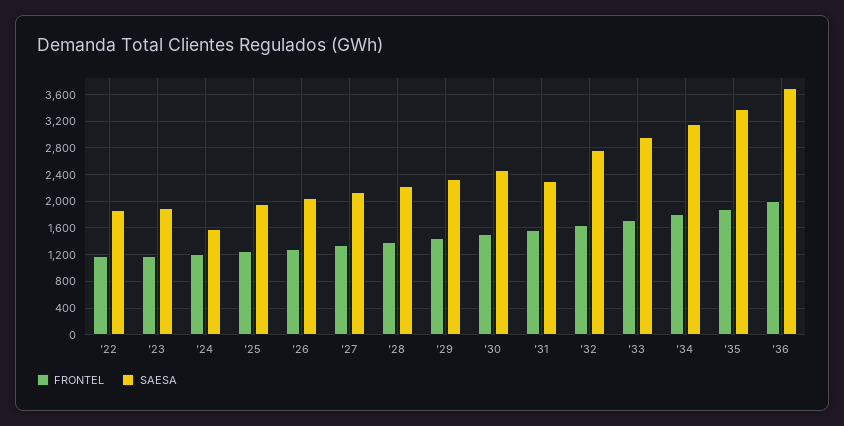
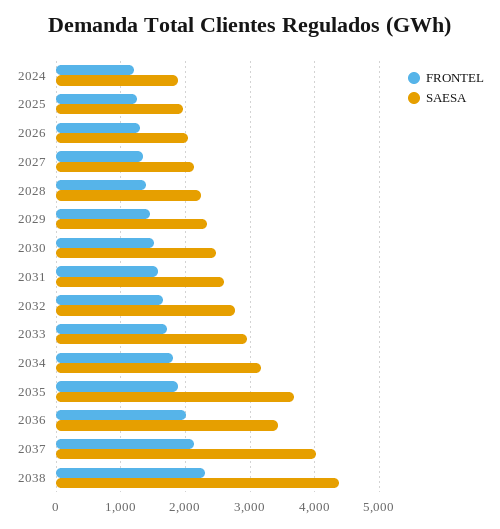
FRONTEL, '22: 1200 -> none
SAESA, '22: 1900 -> none
FRONTEL, '23: 1200 -> none
SAESA, '23: 1900 -> none
SAESA, '24: 1600 -> 1900
SAESA, '31: 2300 -> 2600
SAESA, '35: 3400 -> 3700
SAESA, '36: 3700 -> 3400
FRONTEL, 2037: none -> 2100
SAESA, 2037: none -> 4000
FRONTEL, 2038: none -> 2300
SAESA, 2038: none -> 4400

